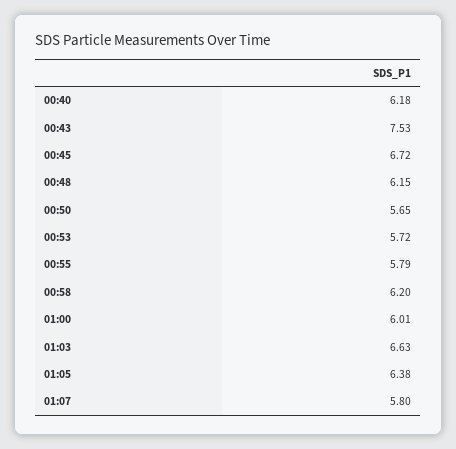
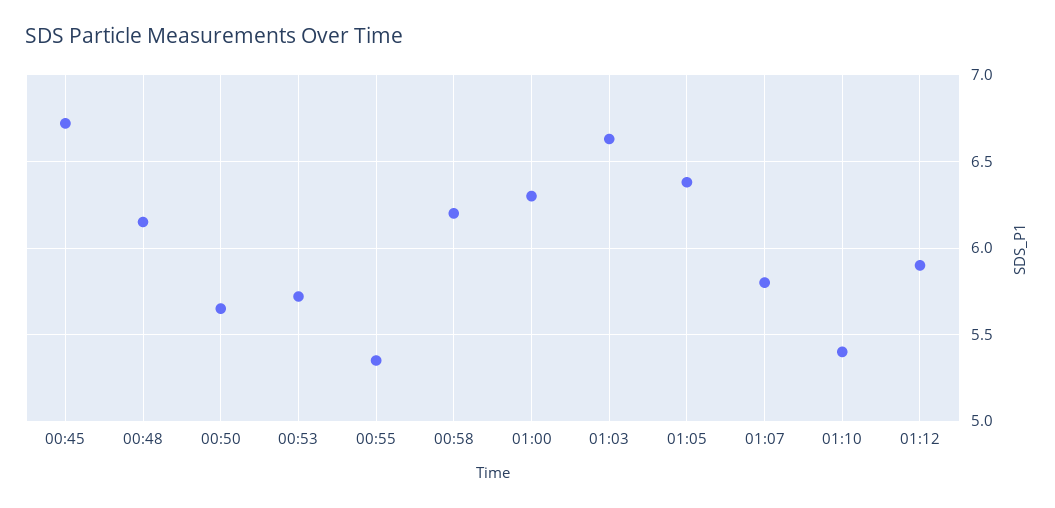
00:40: 6.18 -> none
00:43: 7.53 -> none
00:55: 5.79 -> 5.35
01:00: 6.01 -> 6.3
01:10: none -> 5.4
01:12: none -> 5.9

